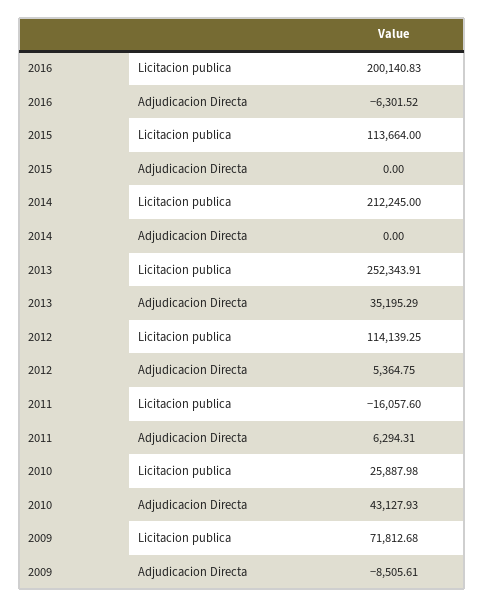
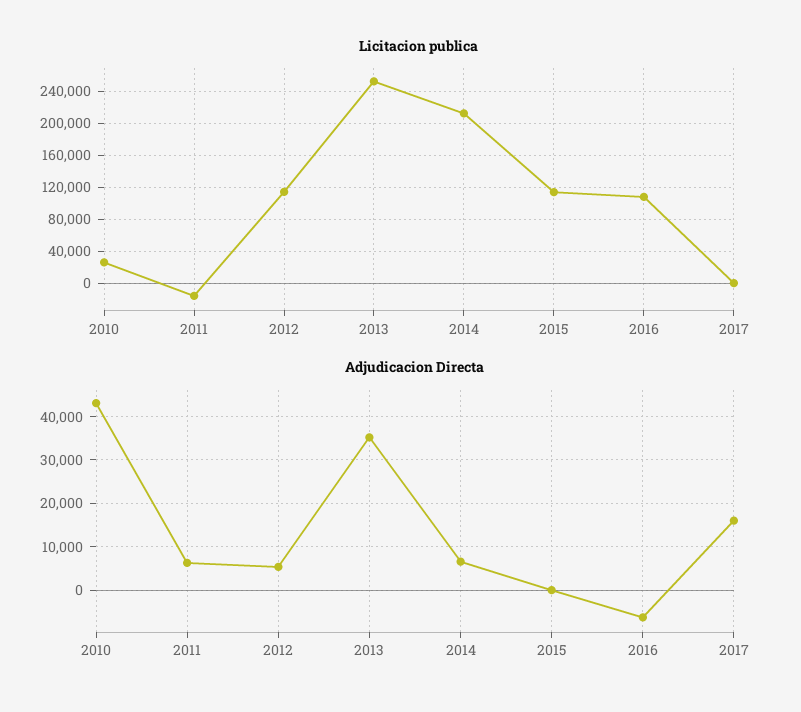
Licitacion publica, 2016: 200140.83 -> 110000
Adjudicacion Directa, 2014: 0 -> 6000
Licitacion publica, 2009: 71812.68 -> none
Adjudicacion Directa, 2009: -8505.61 -> none
Licitacion publica, 2017: none -> 0
Adjudicacion Directa, 2017: none -> 16000

